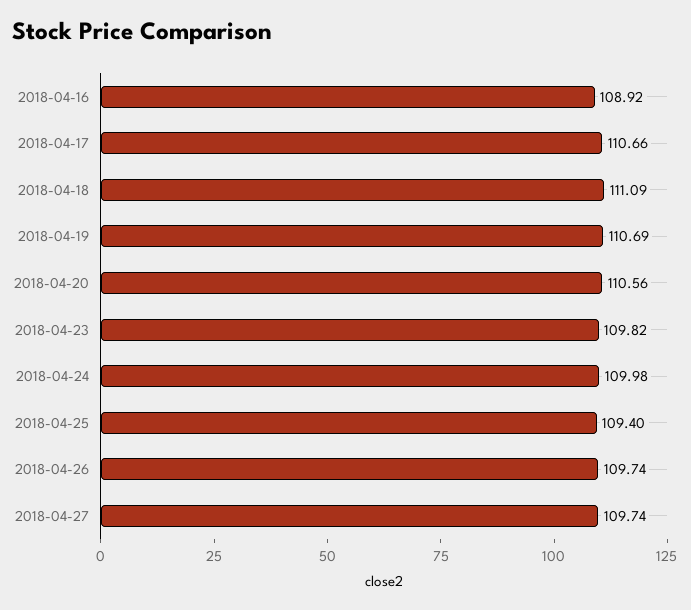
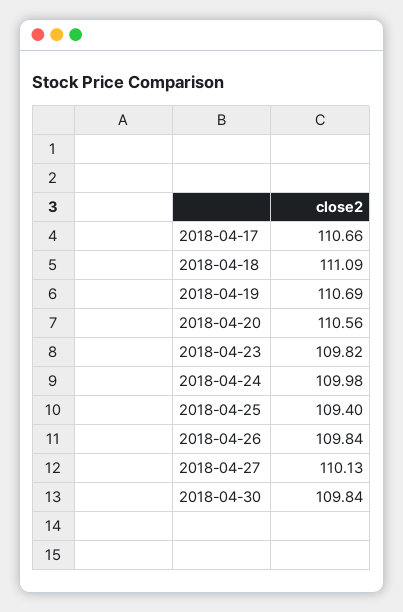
2018-04-16: 108.92 -> none
2018-04-26: 109.74 -> 109.84
2018-04-27: 109.74 -> 110.13
2018-04-30: none -> 109.84

